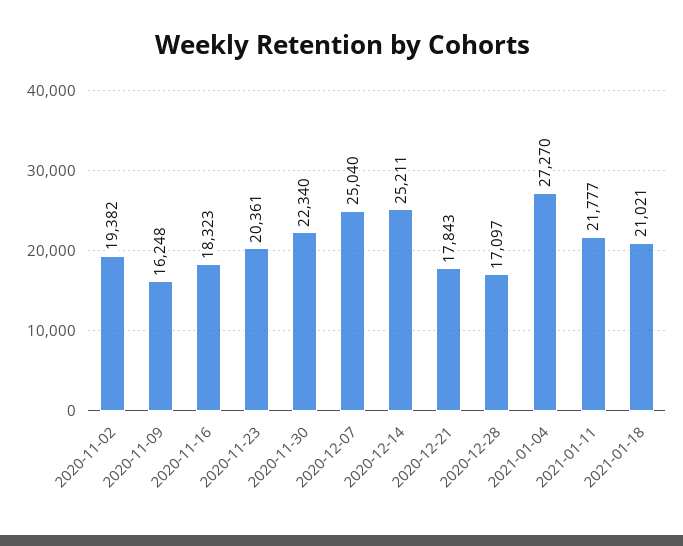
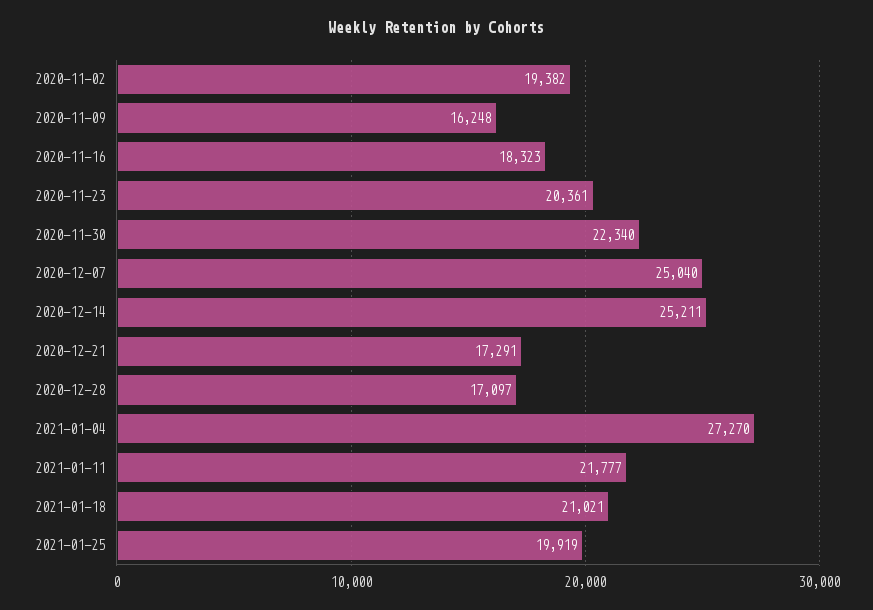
2020-12-21: 17843 -> 17291
2021-01-25: none -> 19919

